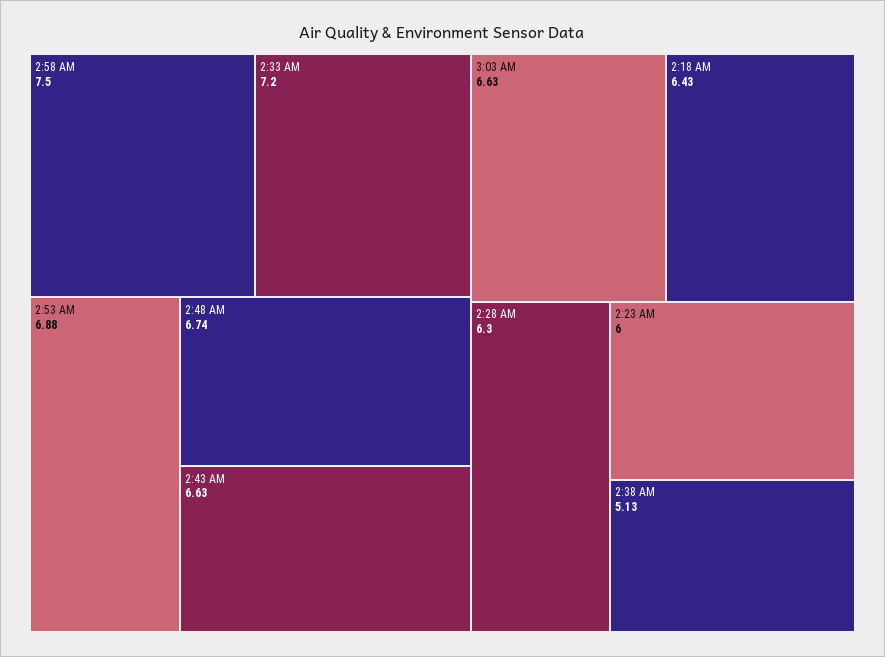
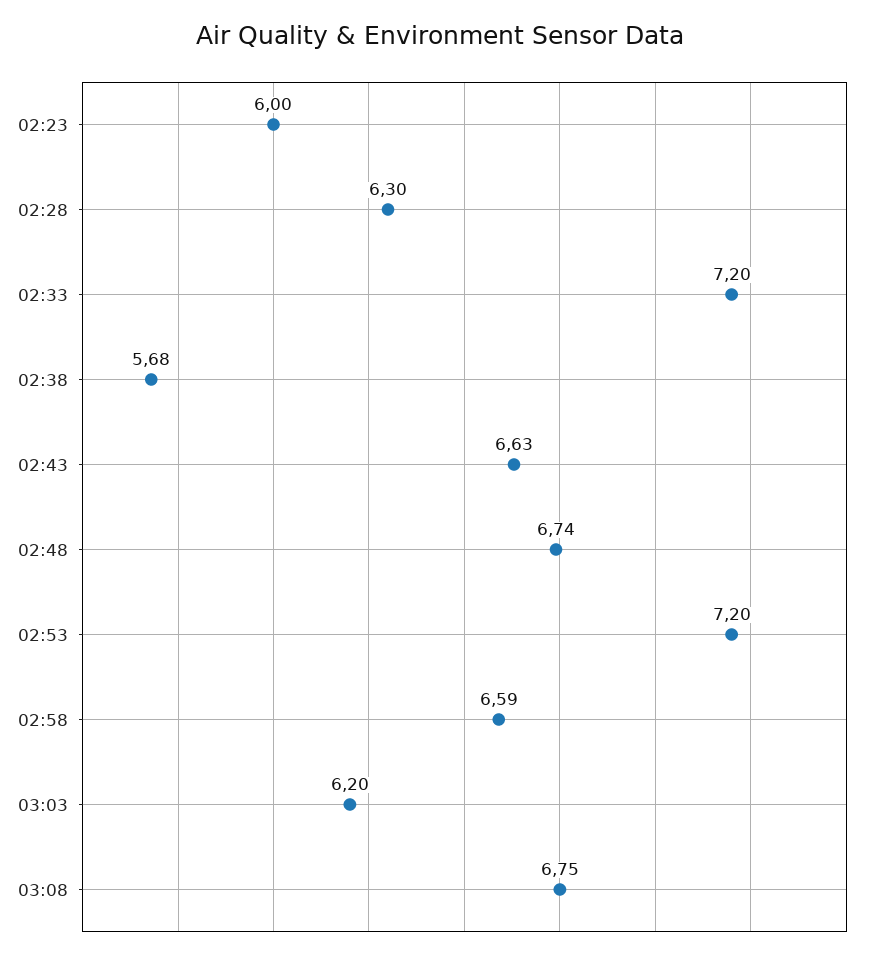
2:58 AM: 7.5 -> 6.59
2:53 AM: 6.88 -> 7.2
3:03 AM: 6.63 -> 6.2
2:18 AM: 6.43 -> none
2:38 AM: 5.13 -> 5.68
03:08: none -> 6.75

